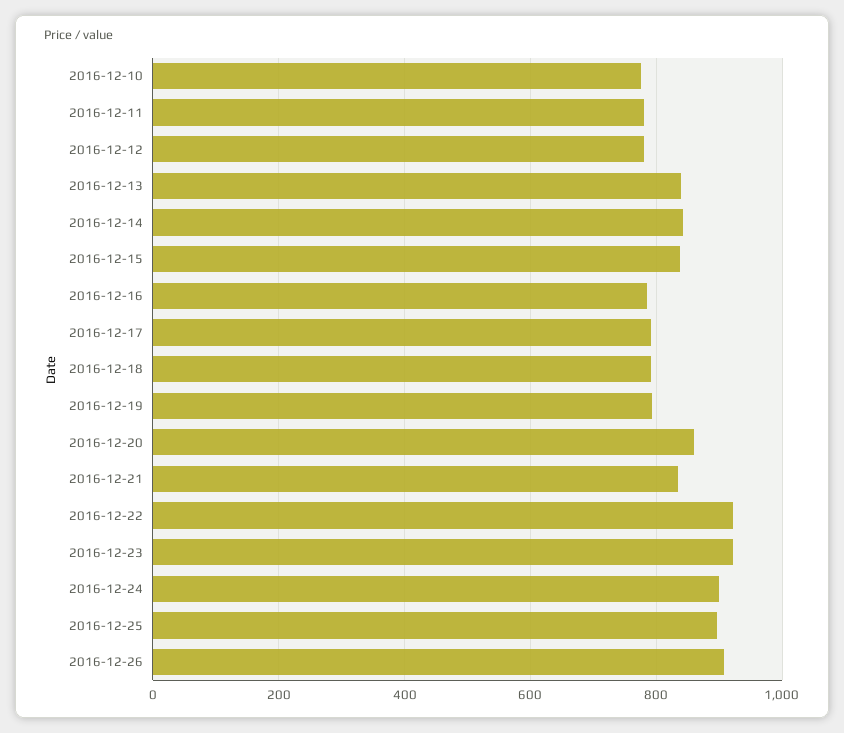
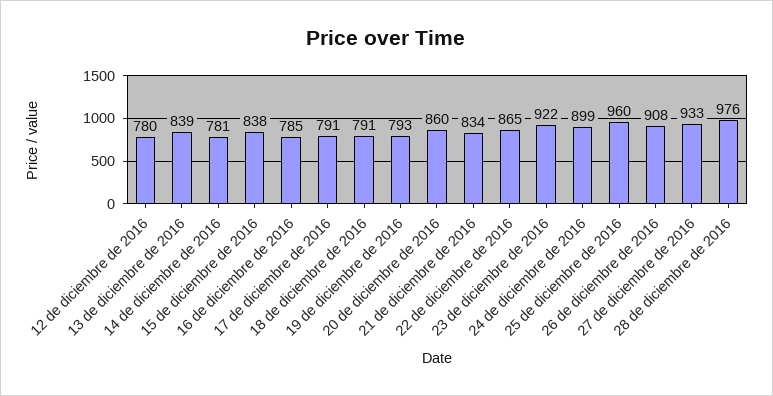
2016-12-10: 780 -> none
2016-12-11: 780 -> none
2016-12-14: 840 -> 781
2016-12-22: 920 -> 865
2016-12-25: 900 -> 960
27 de diciembre de 2016: none -> 933
28 de diciembre de 2016: none -> 976

